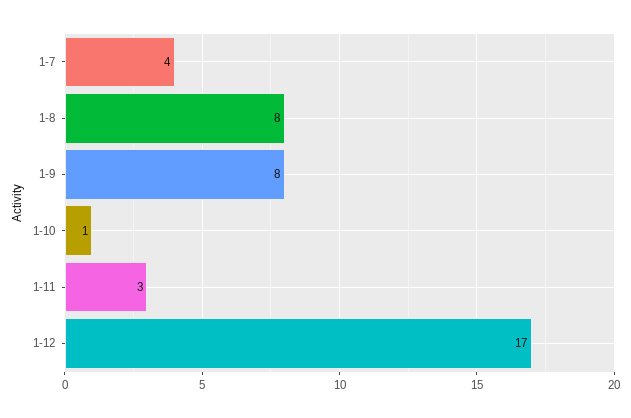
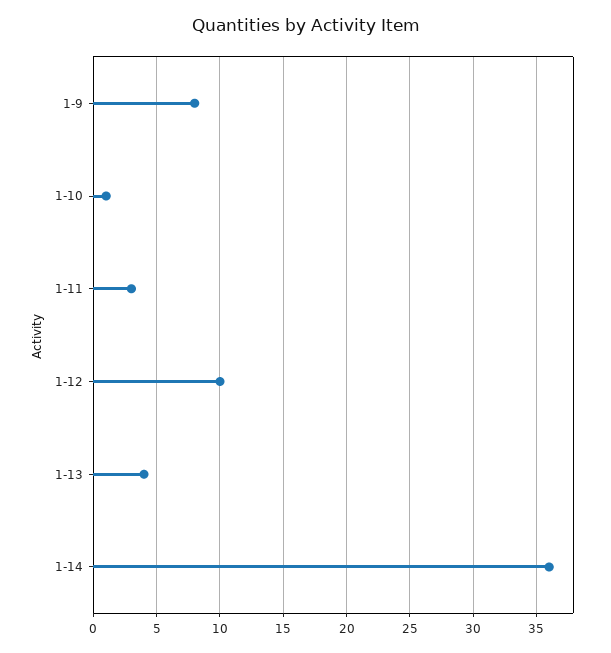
1-7: 4 -> none
1-8: 8 -> none
1-12: 17 -> 10
1-13: none -> 4
1-14: none -> 36

